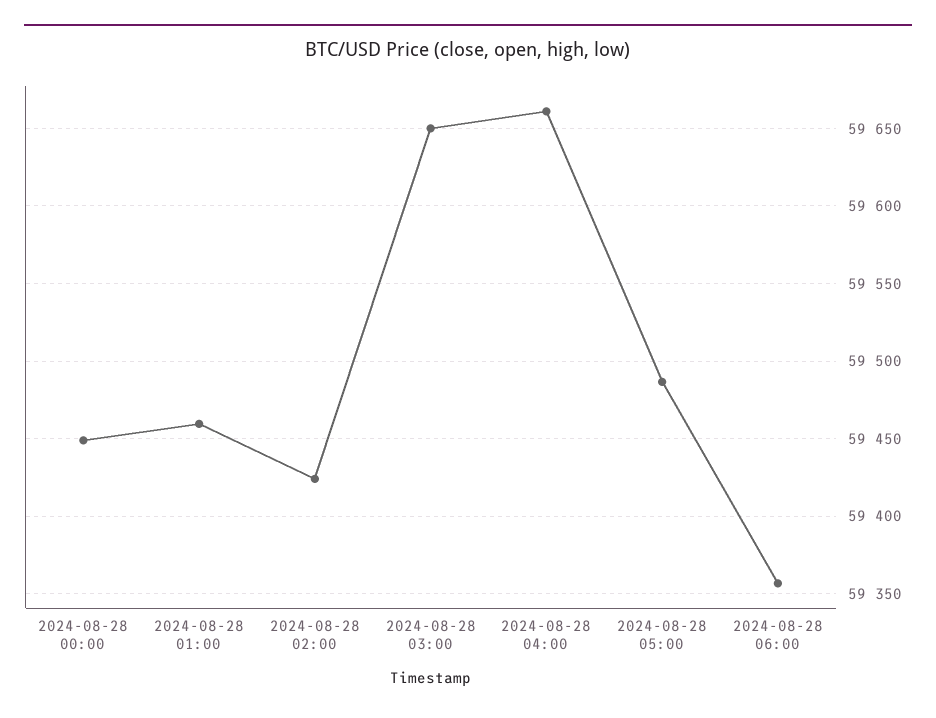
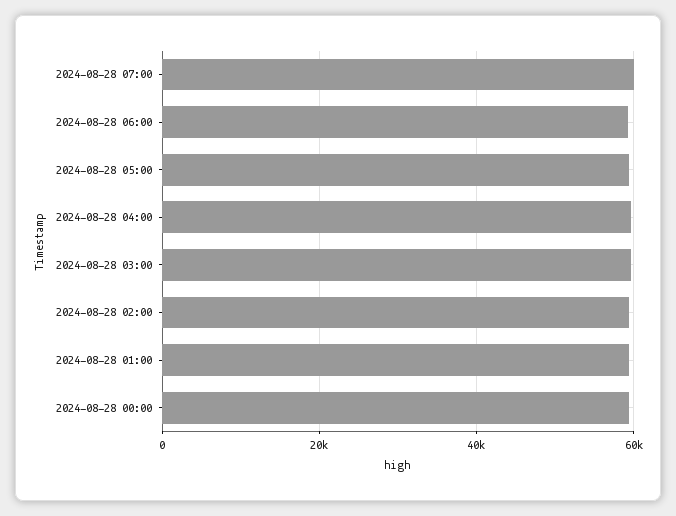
2024-08-28 07:00: none -> 60000

